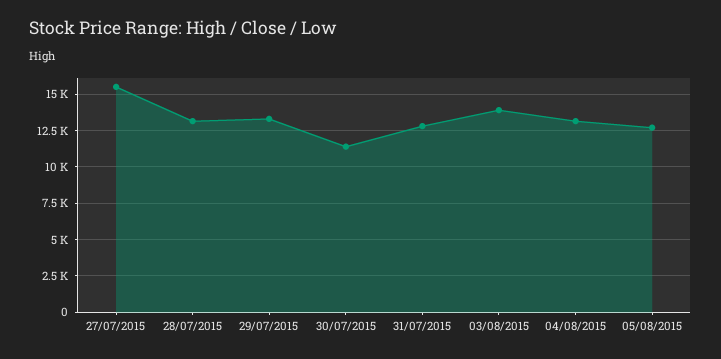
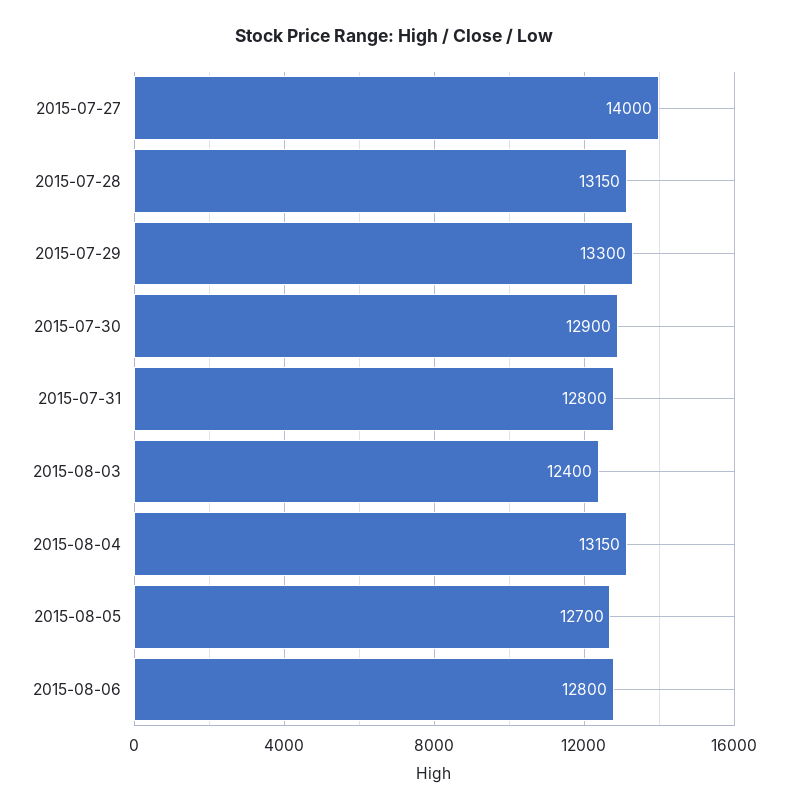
27/07/2015: 15500 -> 14000
30/07/2015: 11500 -> 12900
03/08/2015: 14000 -> 12400
2015-08-06: none -> 12800

